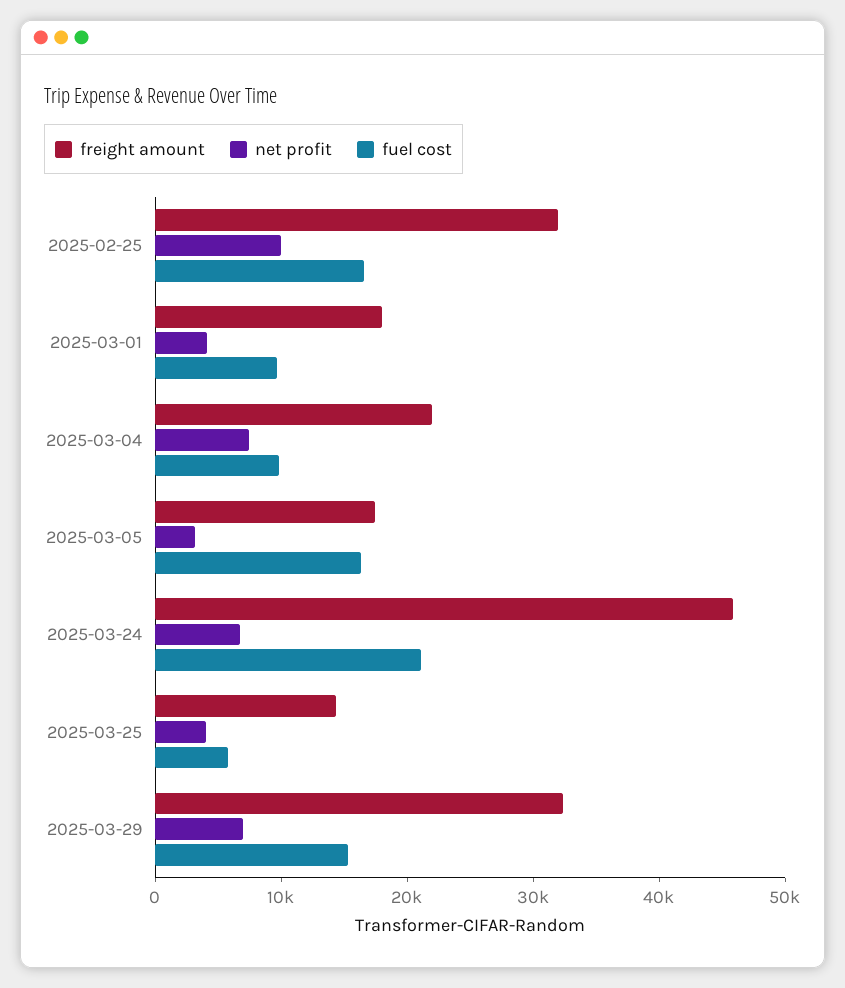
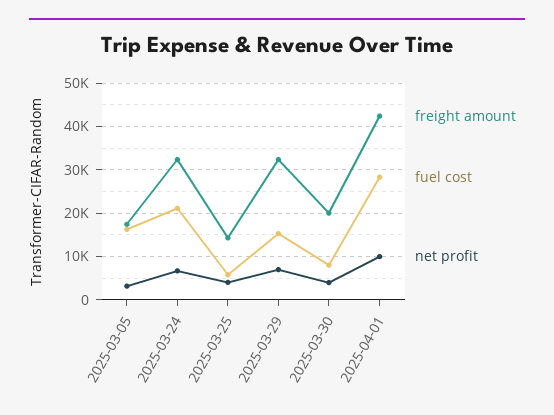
freight amount, 2025-02-25: 32000 -> none
net profit, 2025-02-25: 10000 -> none
fuel cost, 2025-02-25: 16000 -> none
freight amount, 2025-03-01: 18000 -> none
net profit, 2025-03-01: 4000 -> none
fuel cost, 2025-03-01: 10000 -> none
freight amount, 2025-03-04: 22000 -> none
net profit, 2025-03-04: 8000 -> none
fuel cost, 2025-03-04: 10000 -> none
freight amount, 2025-03-24: 46000 -> 32000
freight amount, 2025-03-30: none -> 20000
fuel cost, 2025-03-30: none -> 8000
net profit, 2025-03-30: none -> 4000
freight amount, 2025-04-01: none -> 42000
fuel cost, 2025-04-01: none -> 28000
net profit, 2025-04-01: none -> 10000

